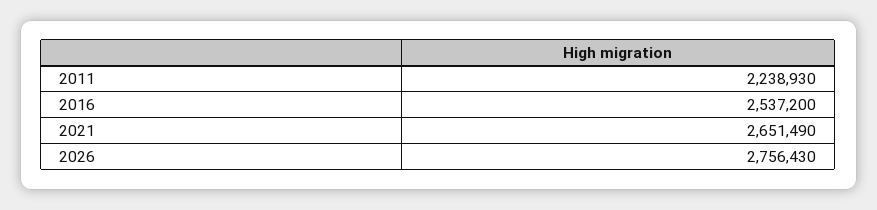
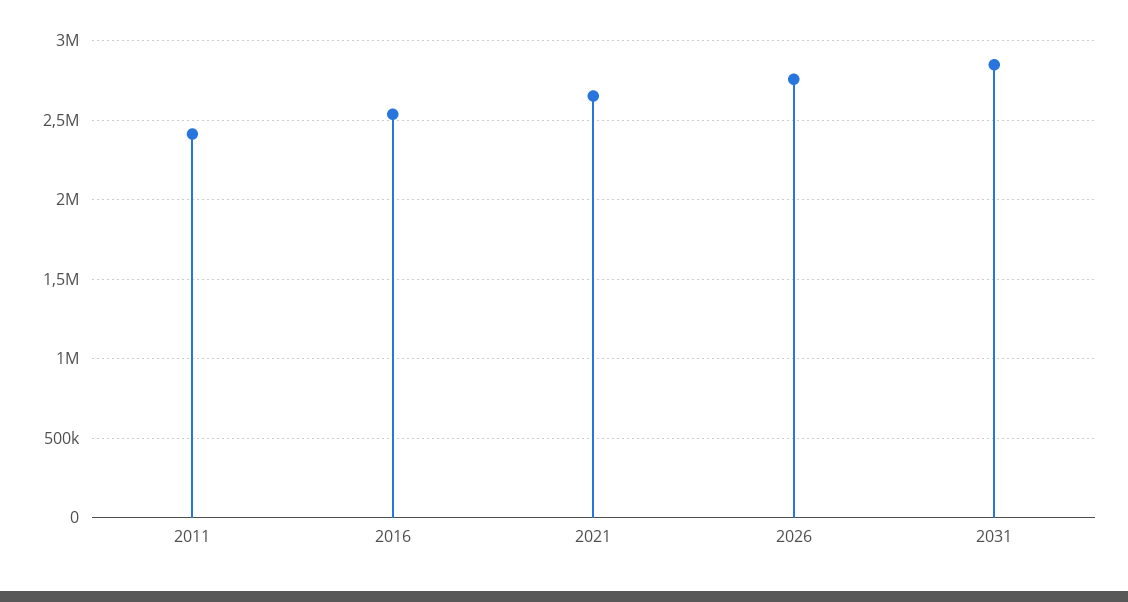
2011: 2238930 -> 2400000
2031: none -> 2850000

